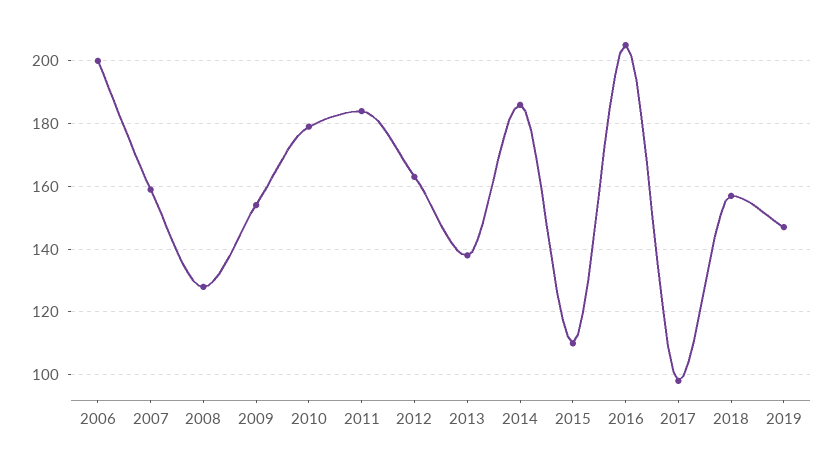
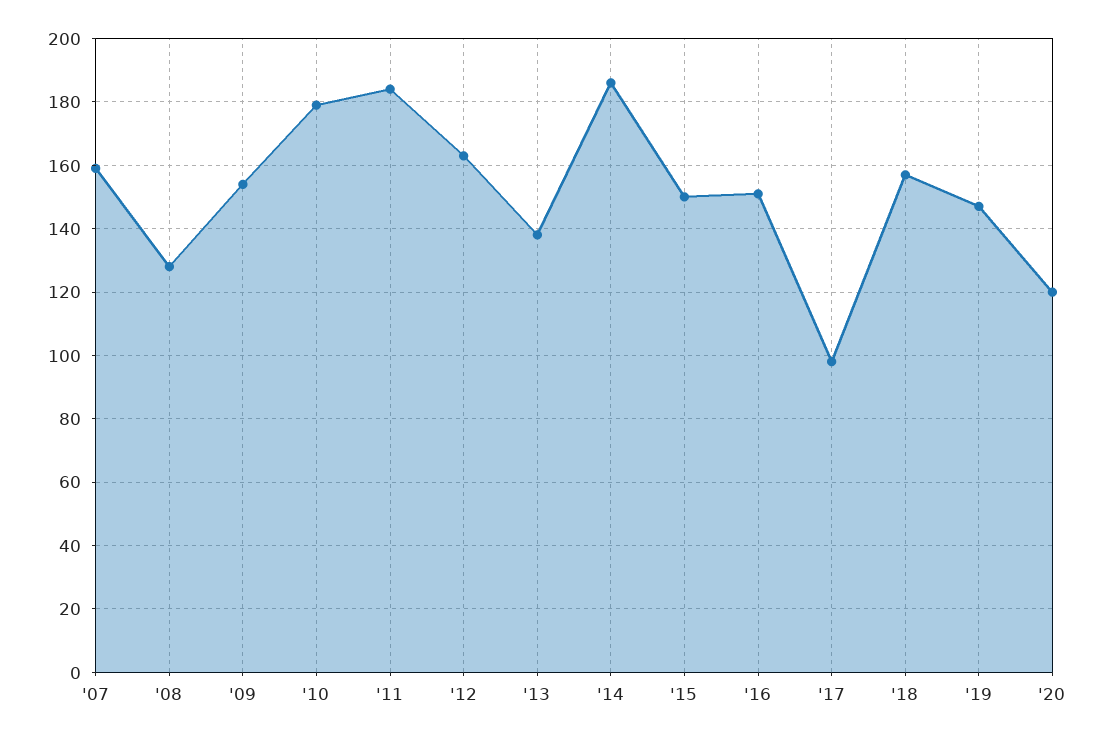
2006: 200 -> none
2015: 110 -> 150
2016: 205 -> 150
'20: none -> 120

